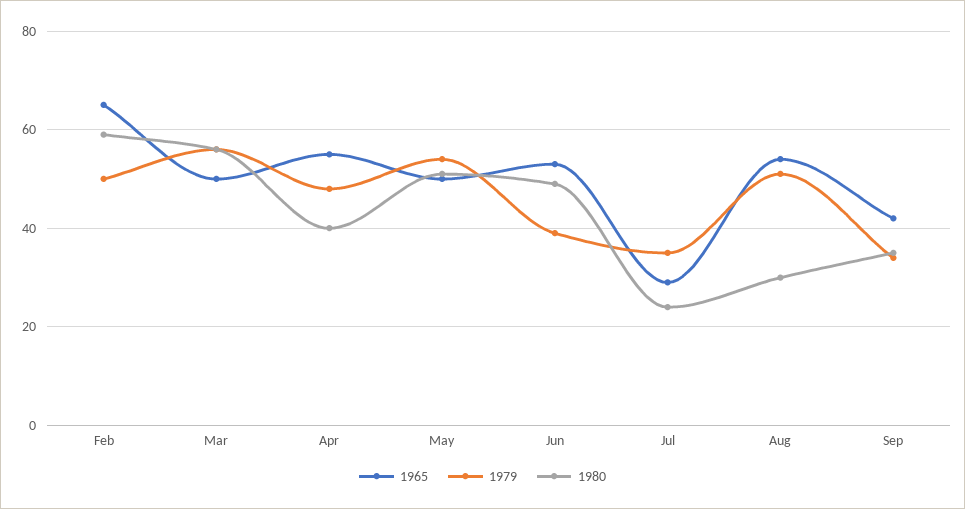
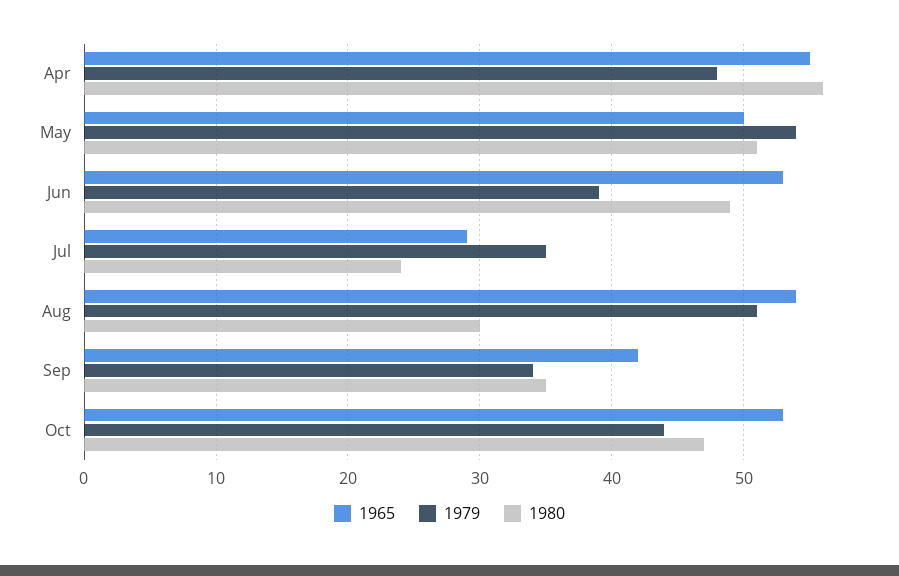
1965, Feb: 65 -> none
1979, Feb: 50 -> none
1980, Feb: 60 -> none
1965, Mar: 50 -> none
1979, Mar: 55 -> none
1980, Mar: 55 -> none
1980, Apr: 40 -> 56
1965, Oct: none -> 53
1979, Oct: none -> 44
1980, Oct: none -> 47

